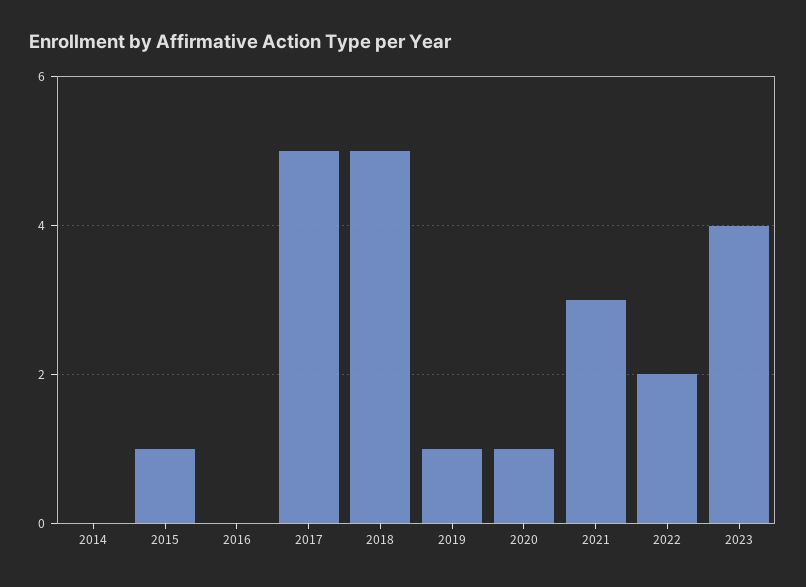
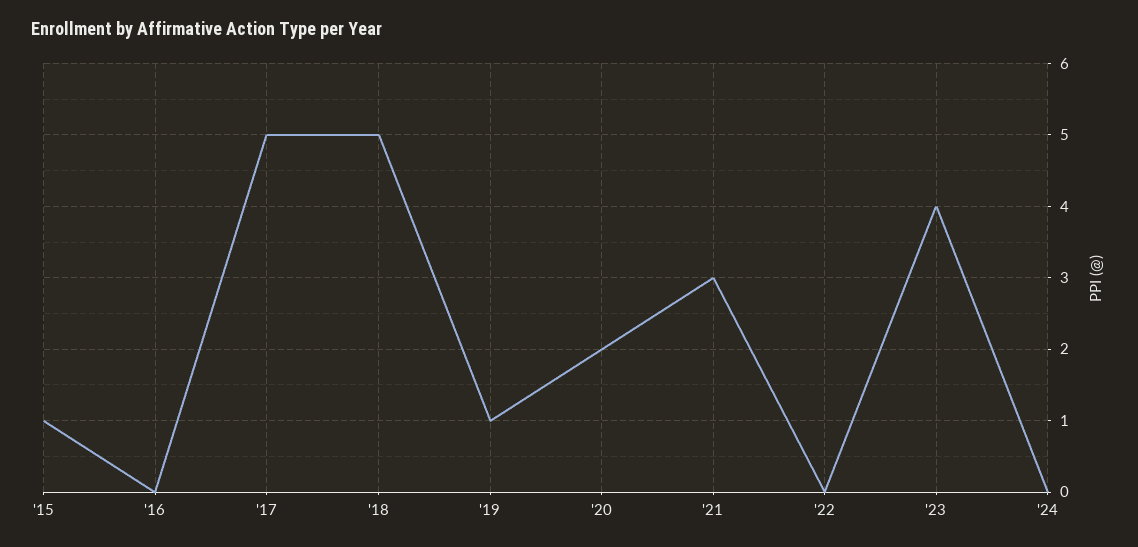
2014: 0 -> none
2020: 1 -> 2
2022: 2 -> 0
'24: none -> 0

